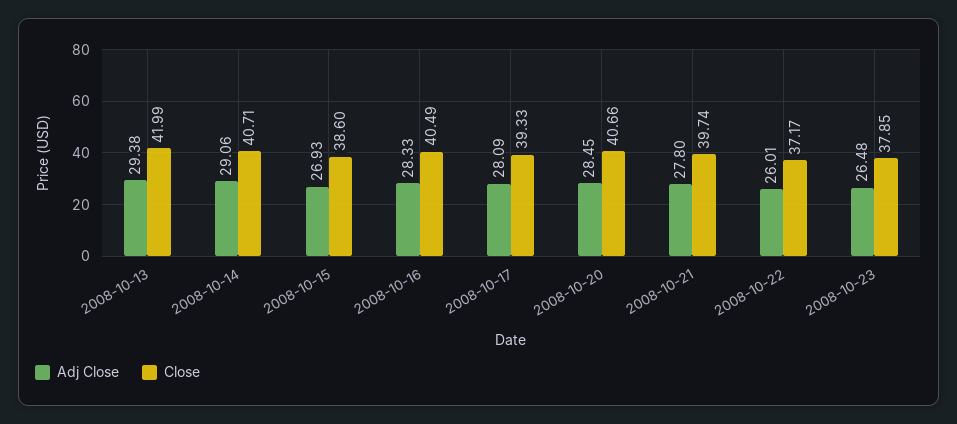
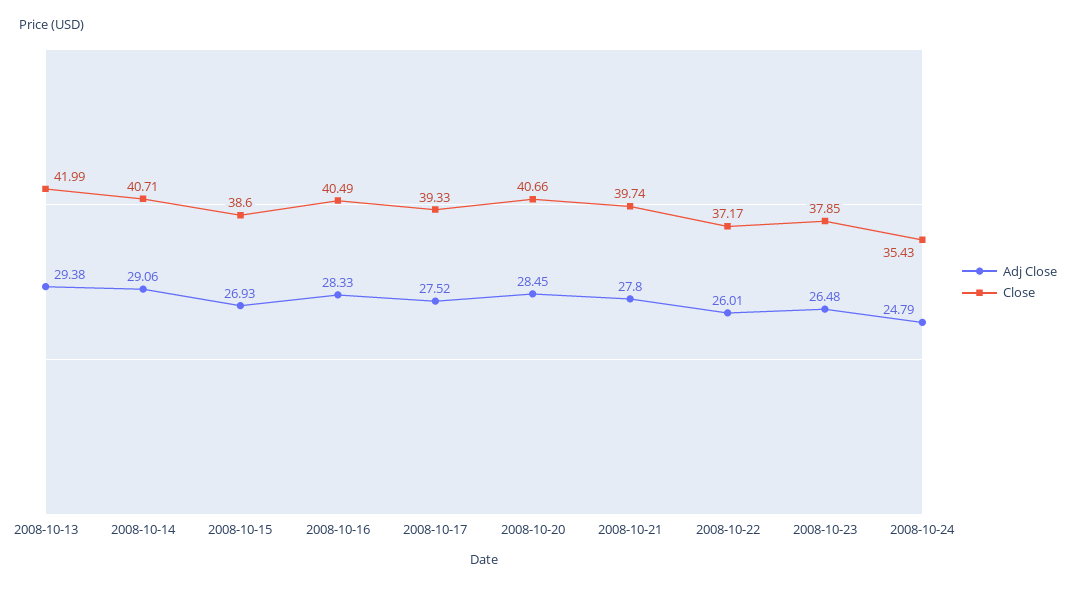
Adj Close, 2008-10-17: 28.09 -> 27.52
Adj Close, 2008-10-24: none -> 24.79
Close, 2008-10-24: none -> 35.43

